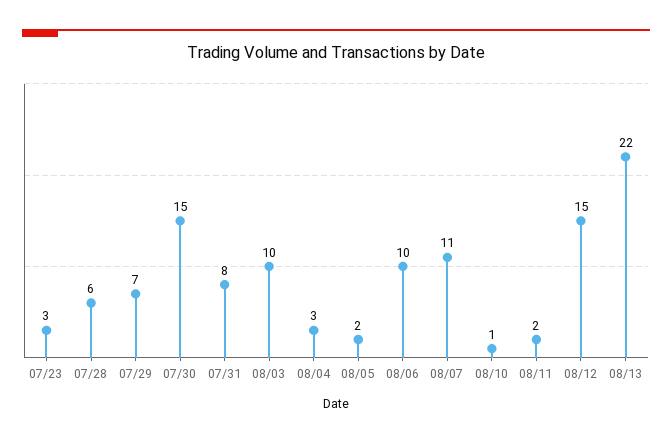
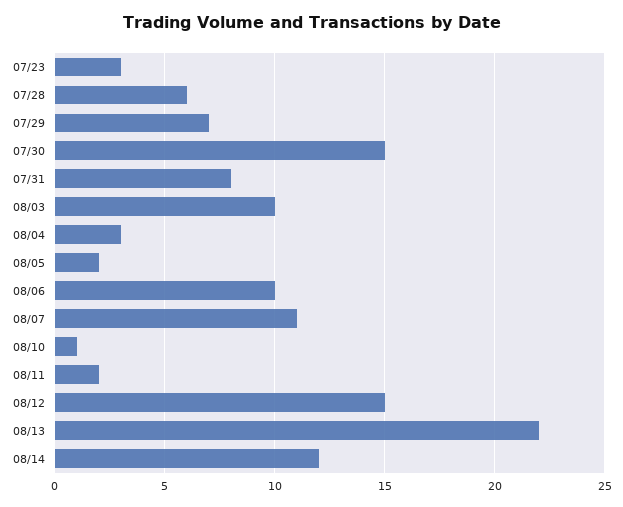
08/14: none -> 12

